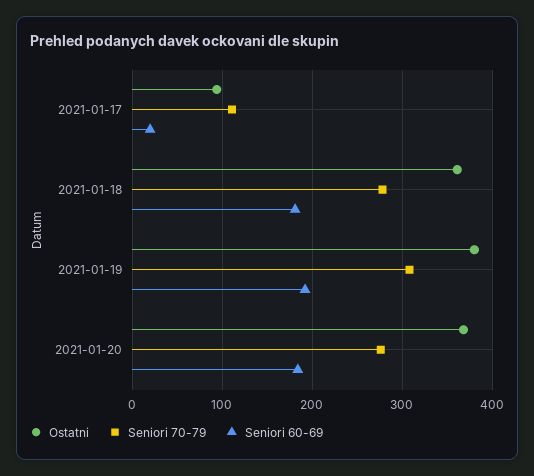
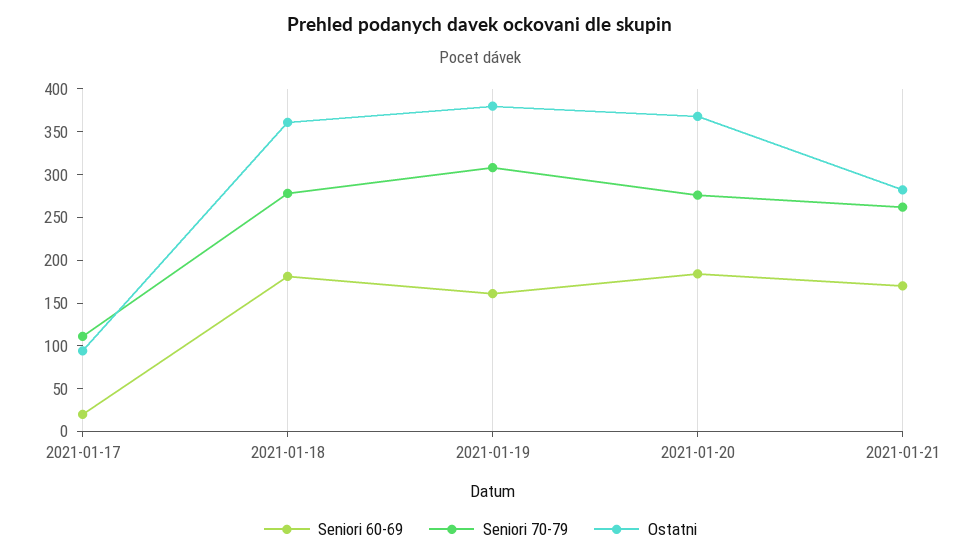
Seniori 60-69, 2021-01-19: 190 -> 160
Seniori 60-69, 2021-01-21: none -> 170
Seniori 70-79, 2021-01-21: none -> 260
Ostatni, 2021-01-21: none -> 280

